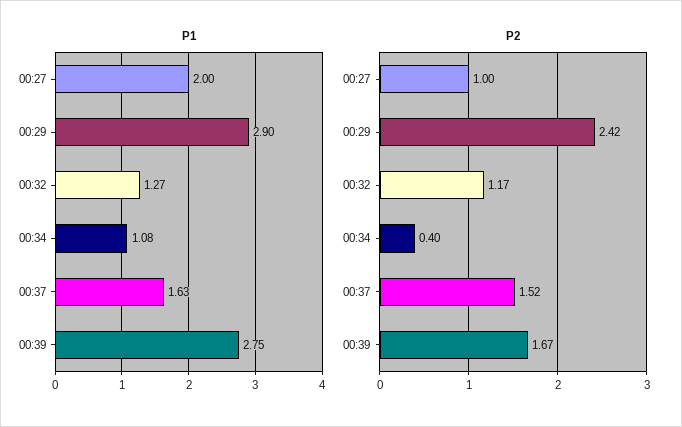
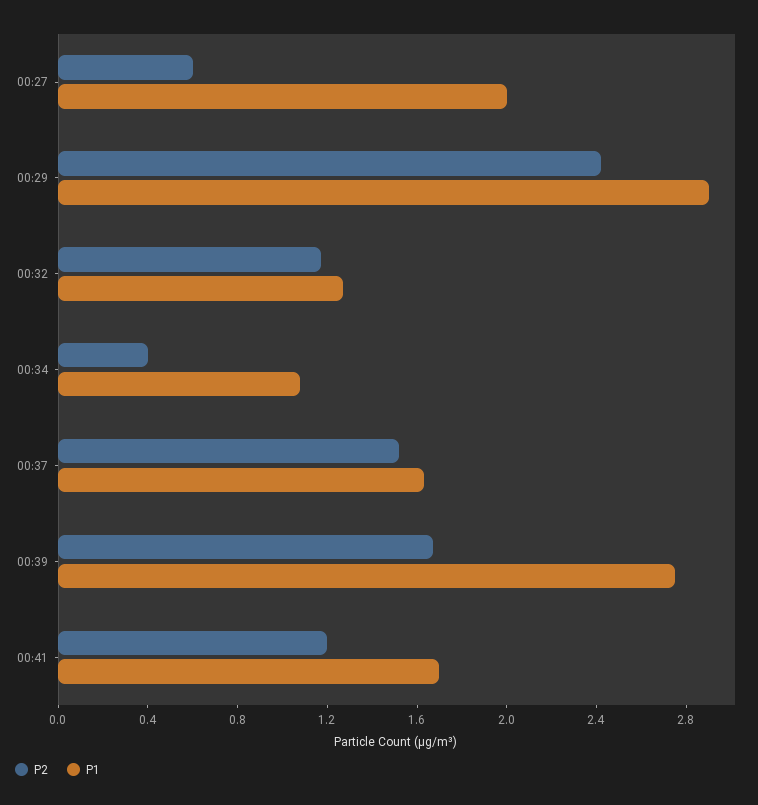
P2, 00:27: 1 -> 0.6
P2, 00:41: none -> 1.2
P1, 00:41: none -> 1.7

